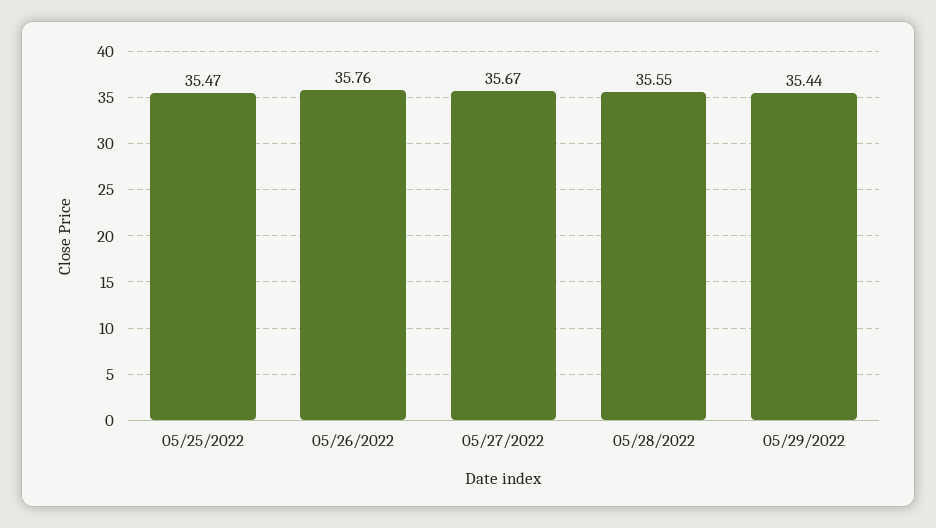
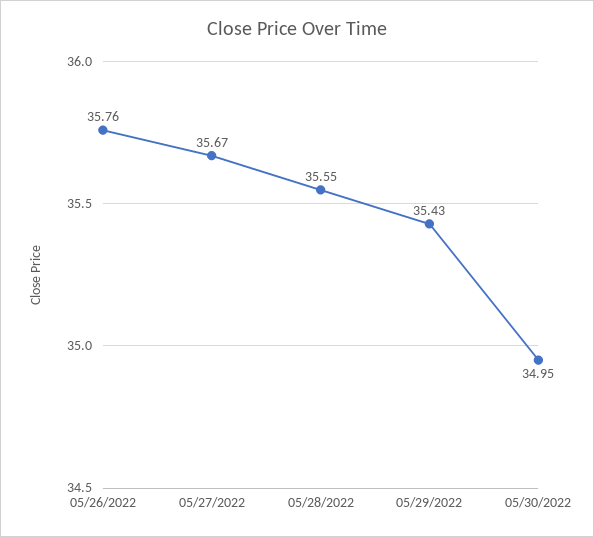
05/25/2022: 35.47 -> none
05/29/2022: 35.44 -> 35.43
05/30/2022: none -> 34.95

